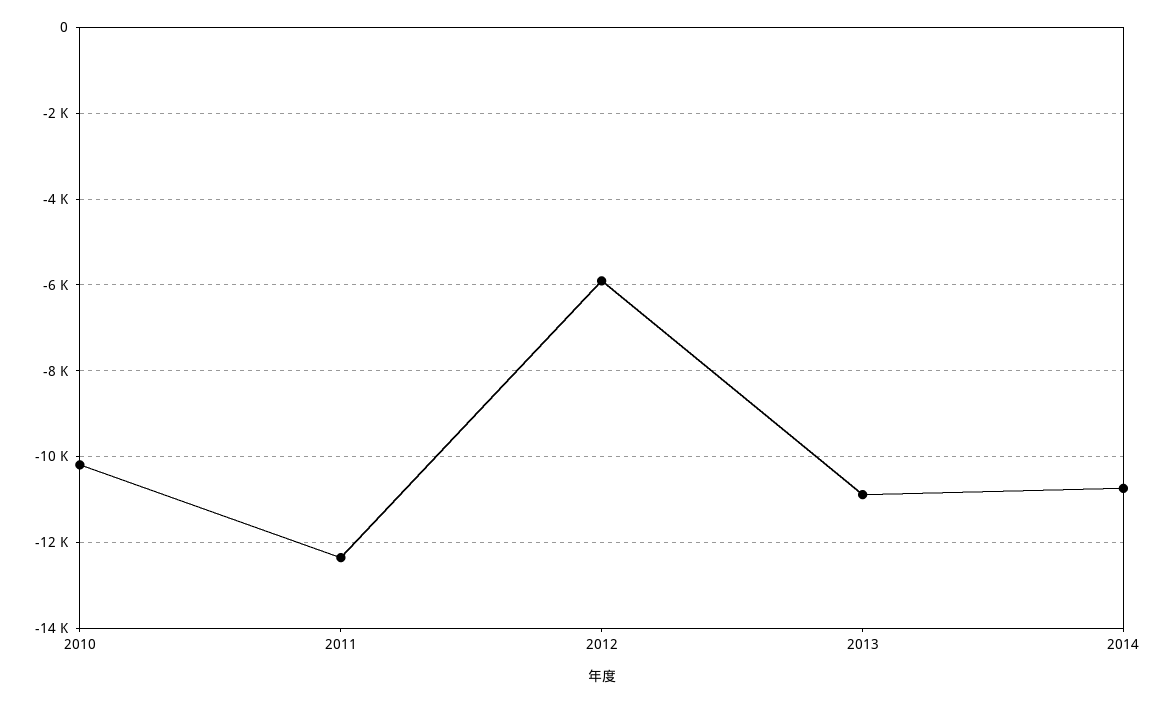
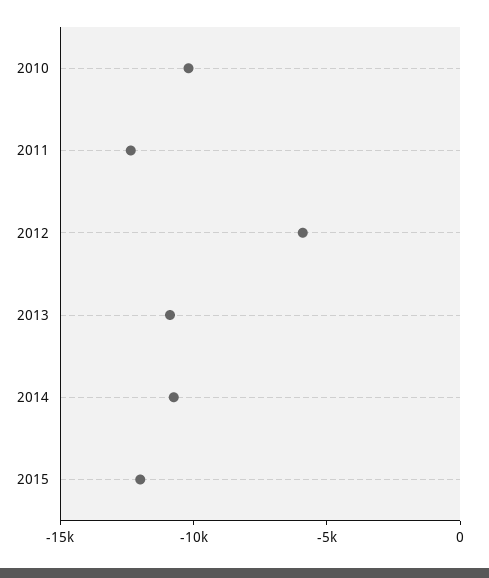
2015: none -> -12000

